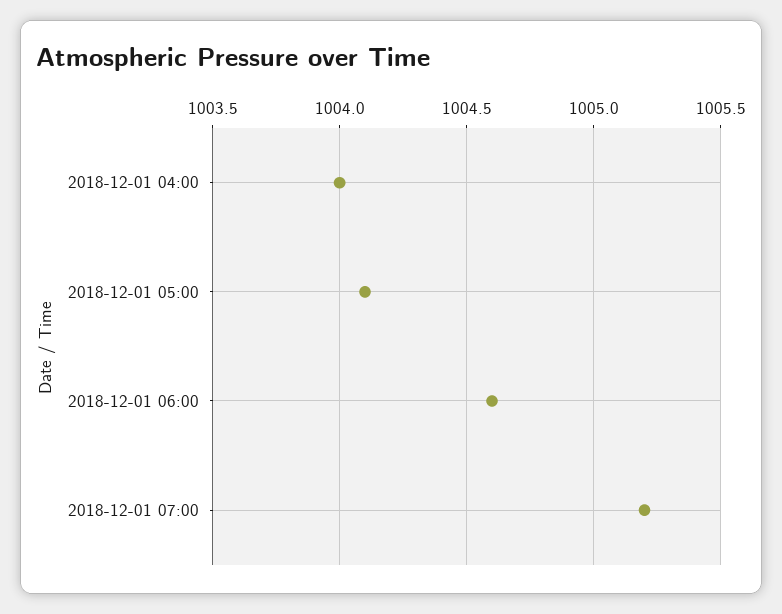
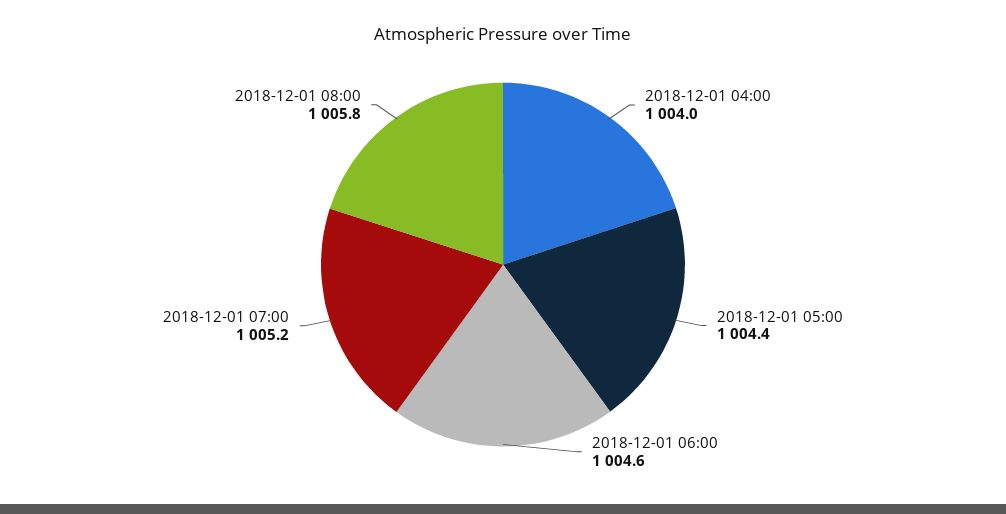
2018-12-01 05:00: 1004.1 -> 1004.4
2018-12-01 08:00: none -> 1005.8

